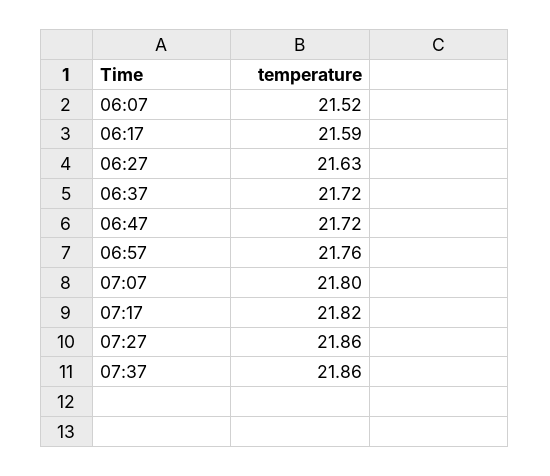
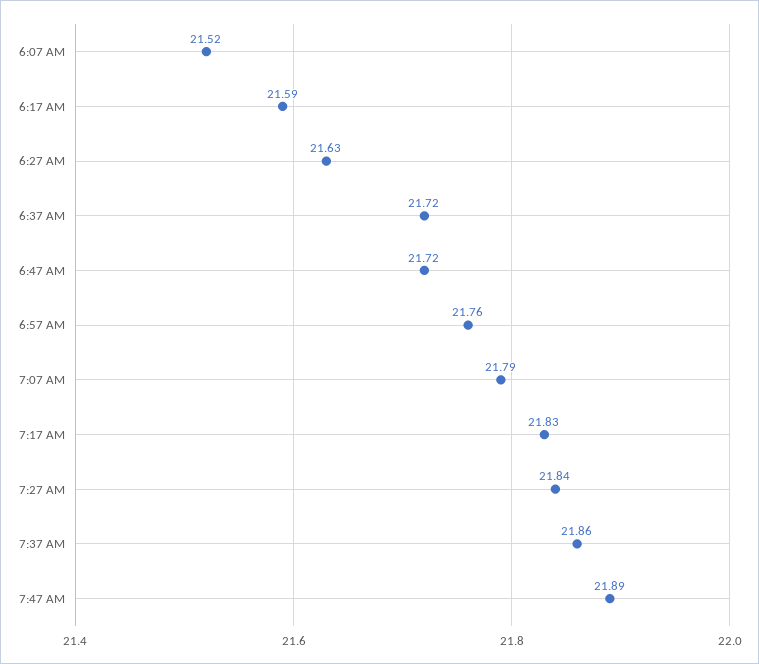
07:07: 21.8 -> 21.79
07:17: 21.82 -> 21.83
07:27: 21.86 -> 21.84
7:47 AM: none -> 21.89

